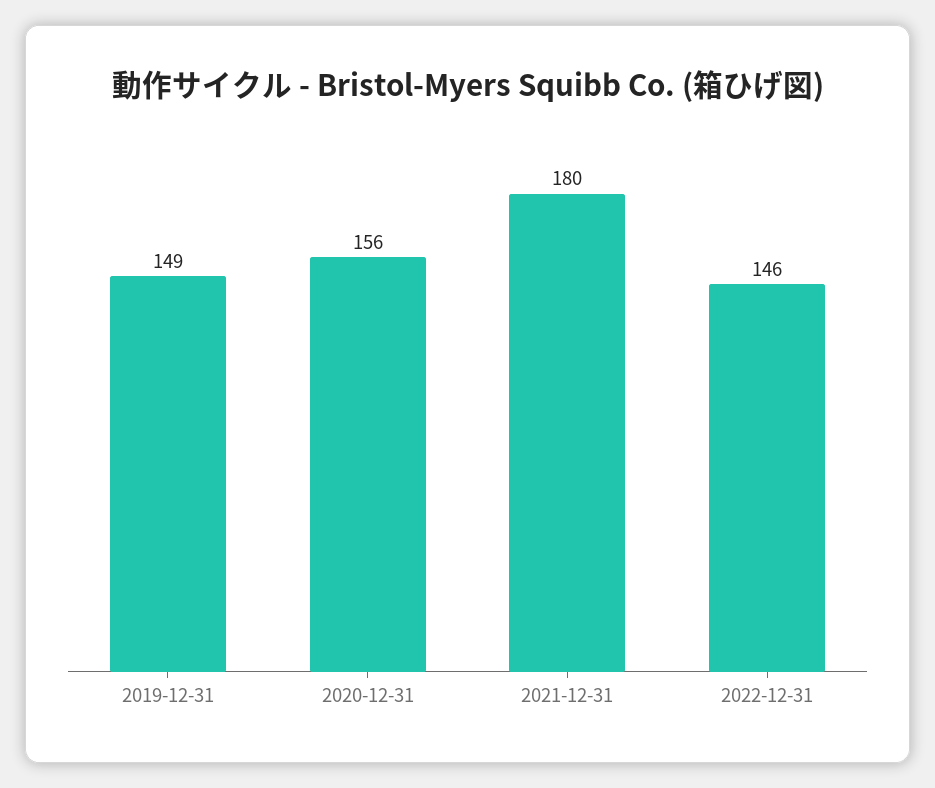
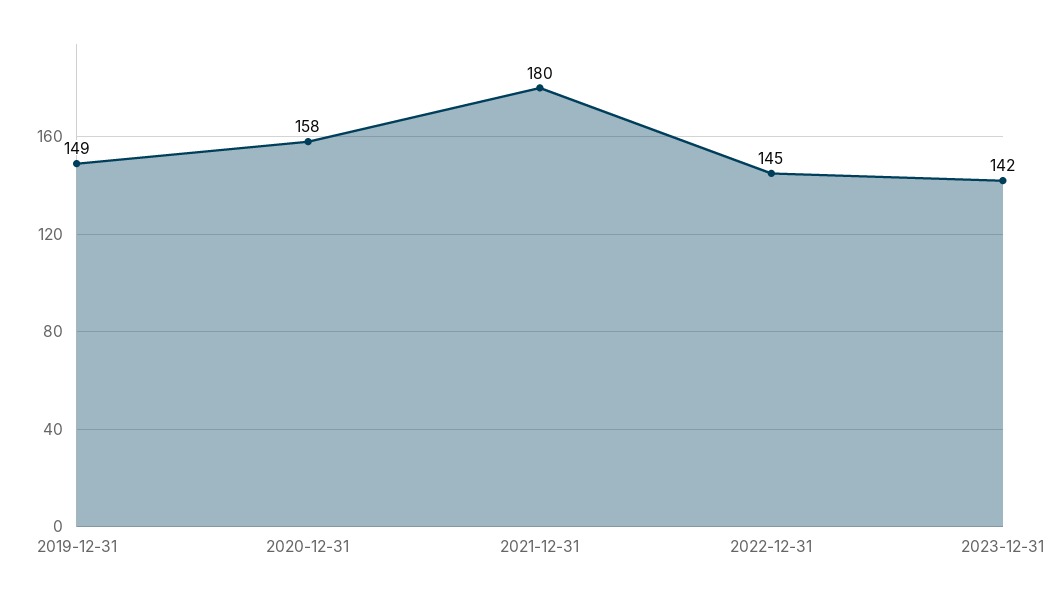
2020-12-31: 156 -> 158
2022-12-31: 146 -> 145
2023-12-31: none -> 142

